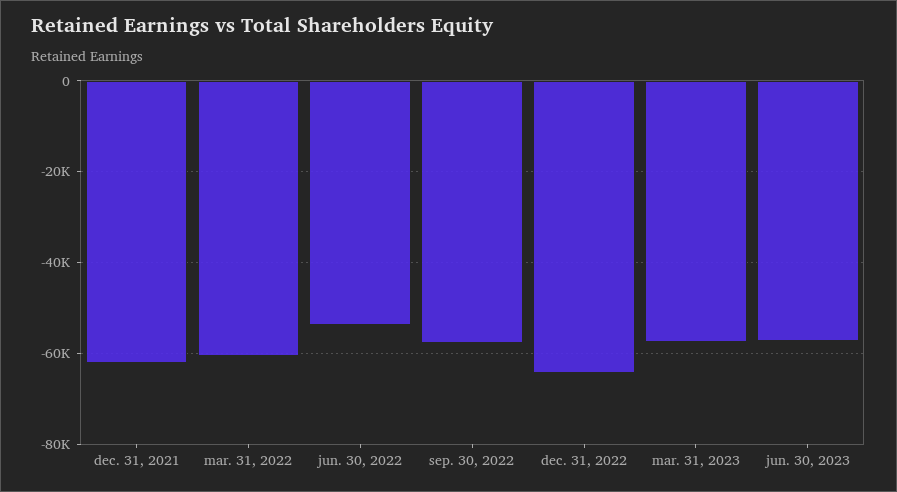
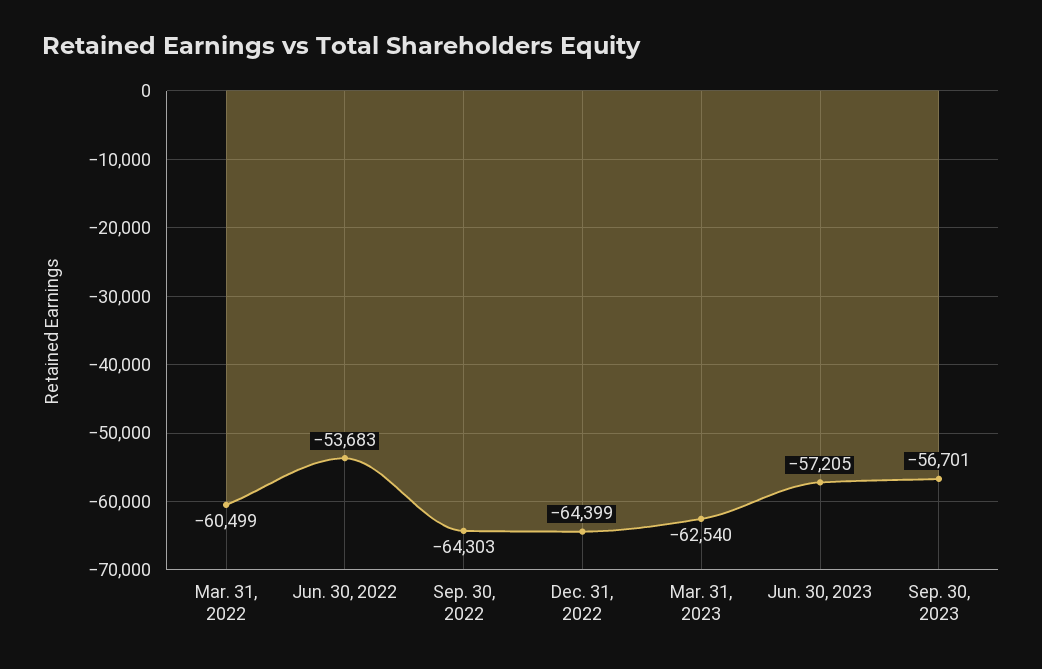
dec. 31, 2021: -62000 -> none
sep. 30, 2022: -58000 -> -64303
mar. 31, 2023: -58000 -> -62540
Sep. 30, 2023: none -> -56701

